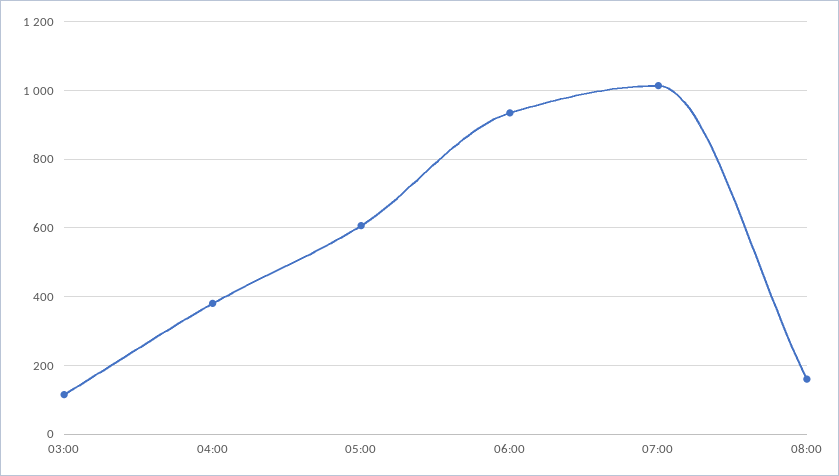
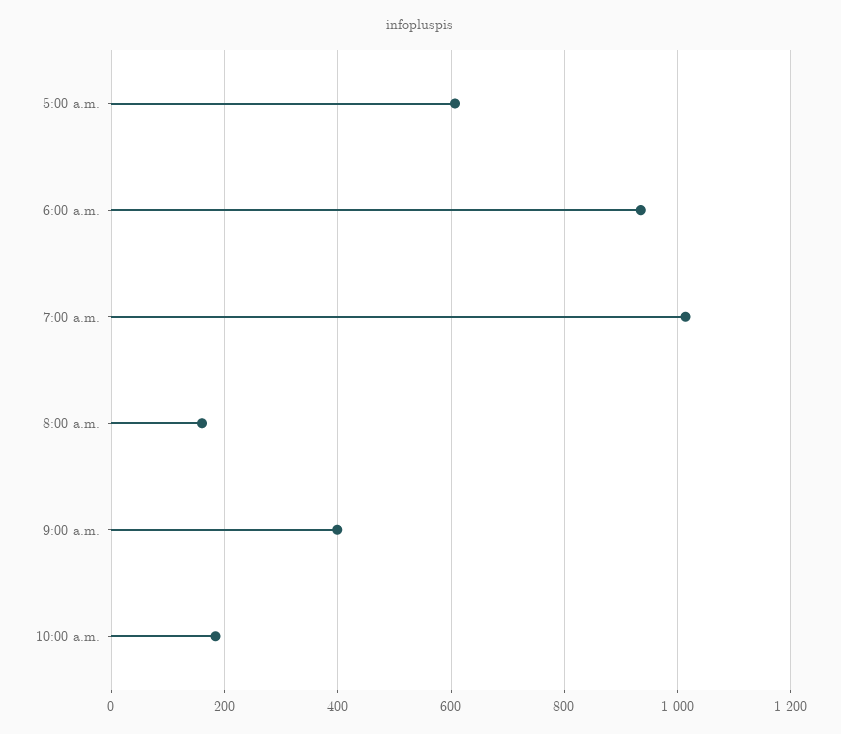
03:00: 120 -> none
04:00: 380 -> none
9:00 a.m.: none -> 400
10:00 a.m.: none -> 180

